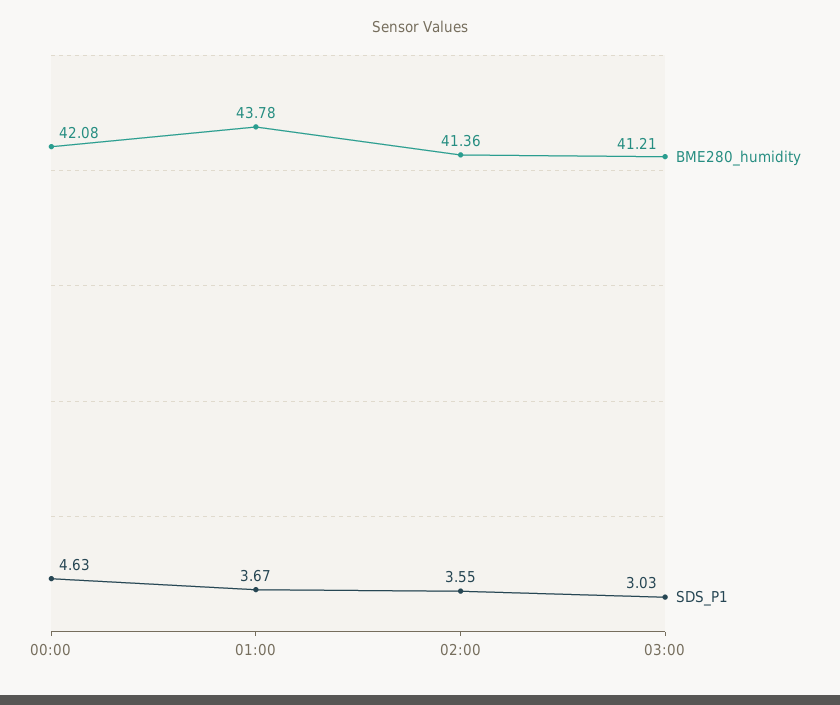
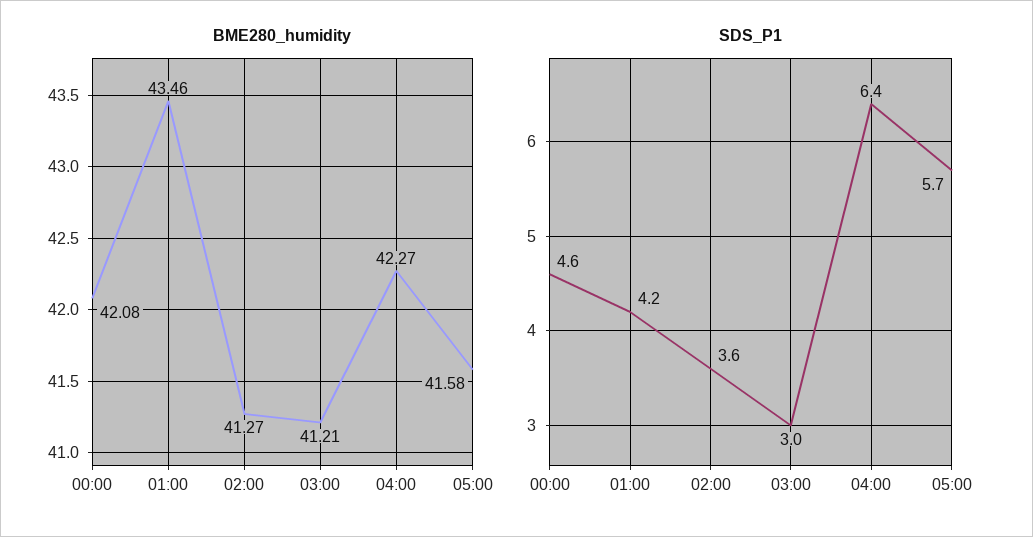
BME280_humidity, 01:00: 43.78 -> 43.46
SDS_P1, 01:00: 3.67 -> 4.2
BME280_humidity, 02:00: 41.36 -> 41.27
BME280_humidity, 04:00: none -> 42.27
BME280_humidity, 05:00: none -> 41.58
SDS_P1, 04:00: none -> 6.4
SDS_P1, 05:00: none -> 5.7

